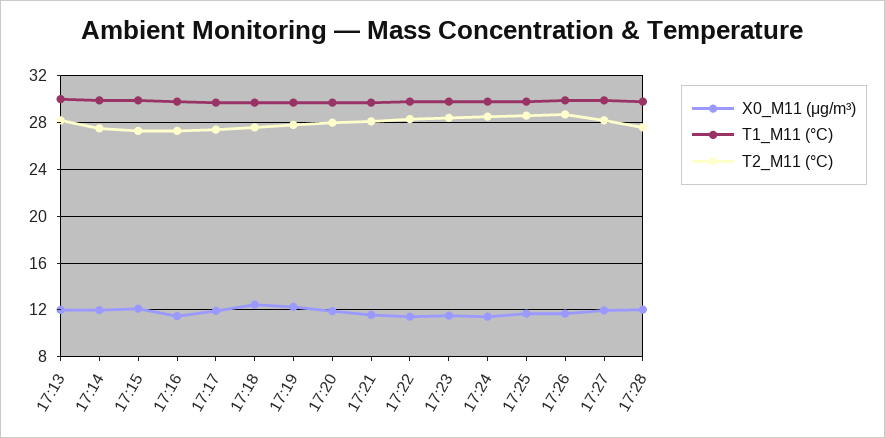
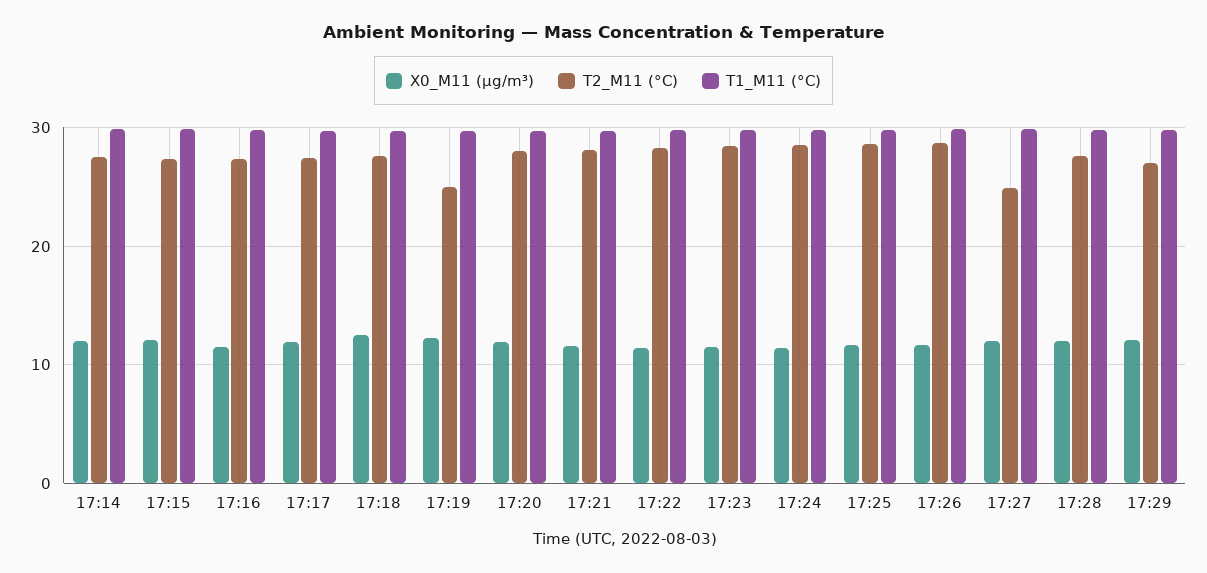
X0_M11 (μg/m³), 17:13: 12 -> none
T1_M11 (°C), 17:13: 30 -> none
T2_M11 (°C), 17:13: 28 -> none
T2_M11 (°C), 17:19: 28 -> 25
T2_M11 (°C), 17:27: 28 -> 25
X0_M11 (μg/m³), 17:29: none -> 12
T2_M11 (°C), 17:29: none -> 27
T1_M11 (°C), 17:29: none -> 30

